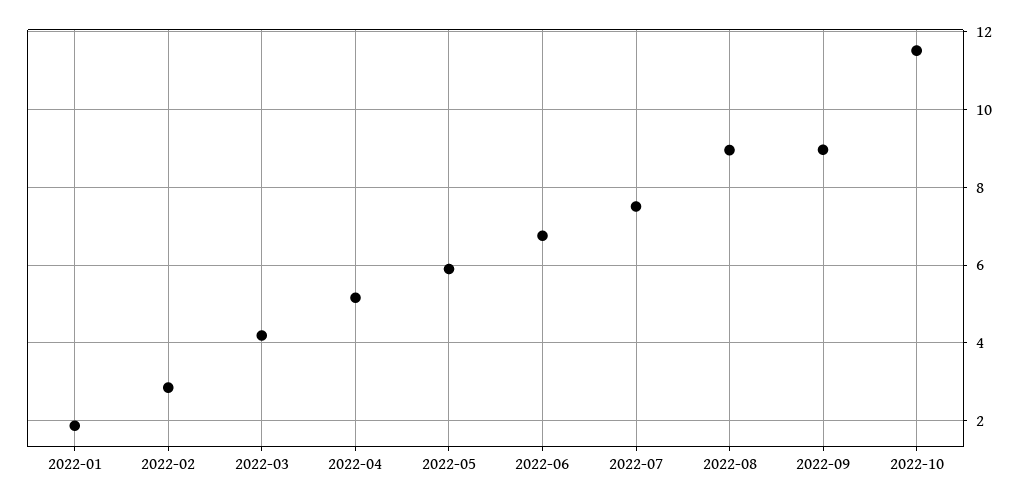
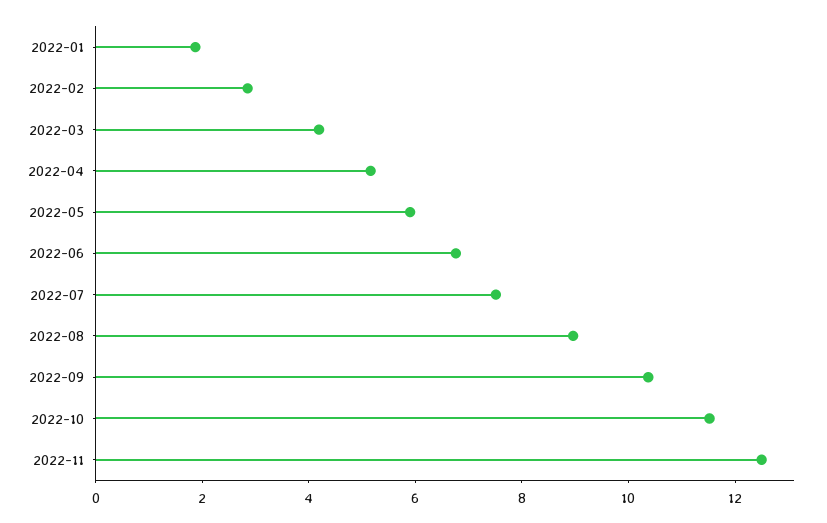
2022-09: 9 -> 10.5
2022-11: none -> 12.5

